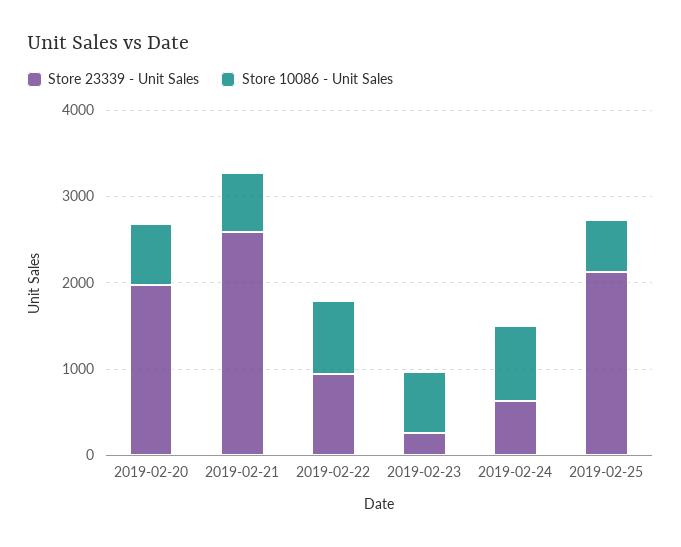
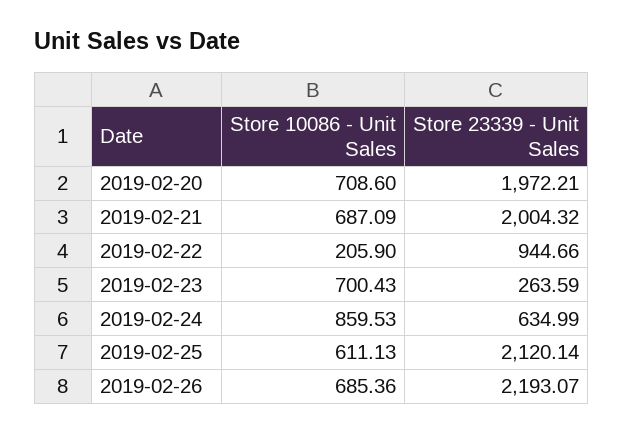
Store 23339 - Unit Sales, 2019-02-21: 2600 -> 2004.32
Store 10086 - Unit Sales, 2019-02-22: 800 -> 205.9
Store 10086 - Unit Sales, 2019-02-26: none -> 685.36
Store 23339 - Unit Sales, 2019-02-26: none -> 2193.07

